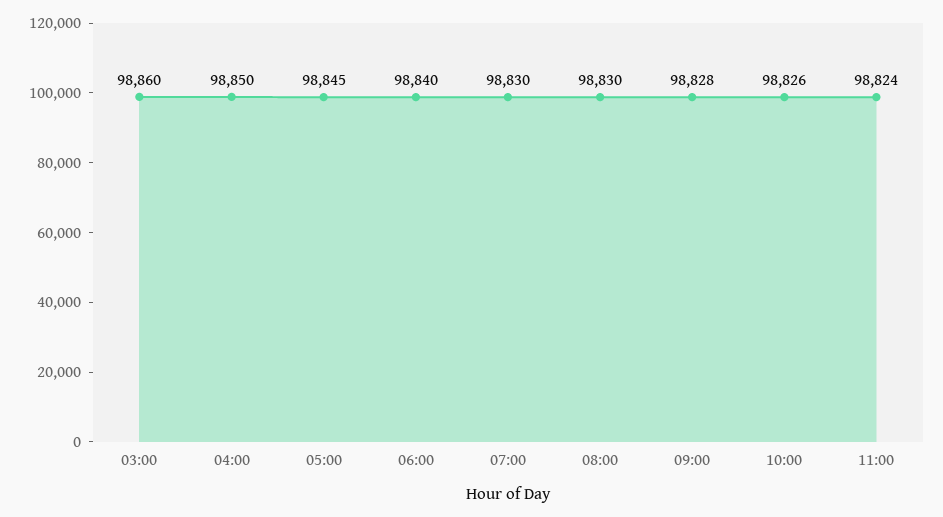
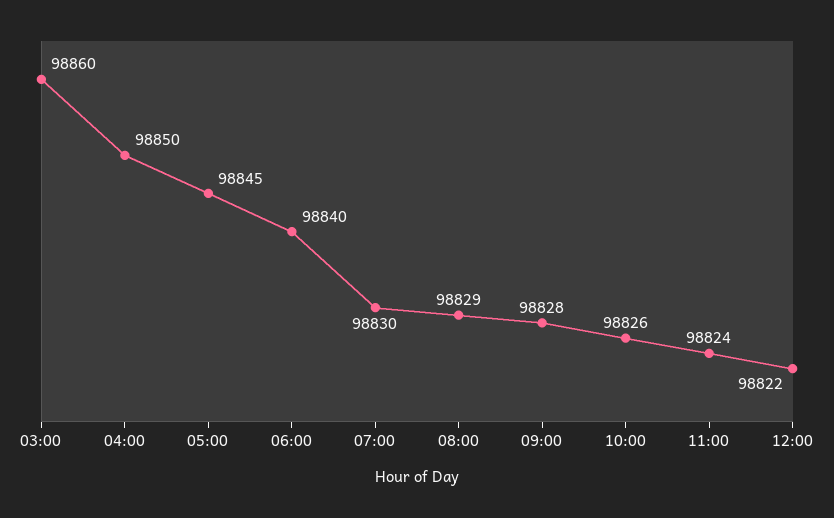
08:00: 98830 -> 98829
12:00: none -> 98822

